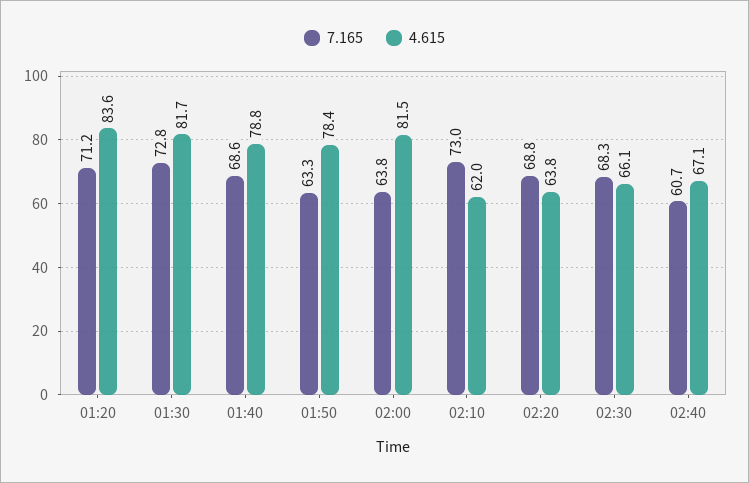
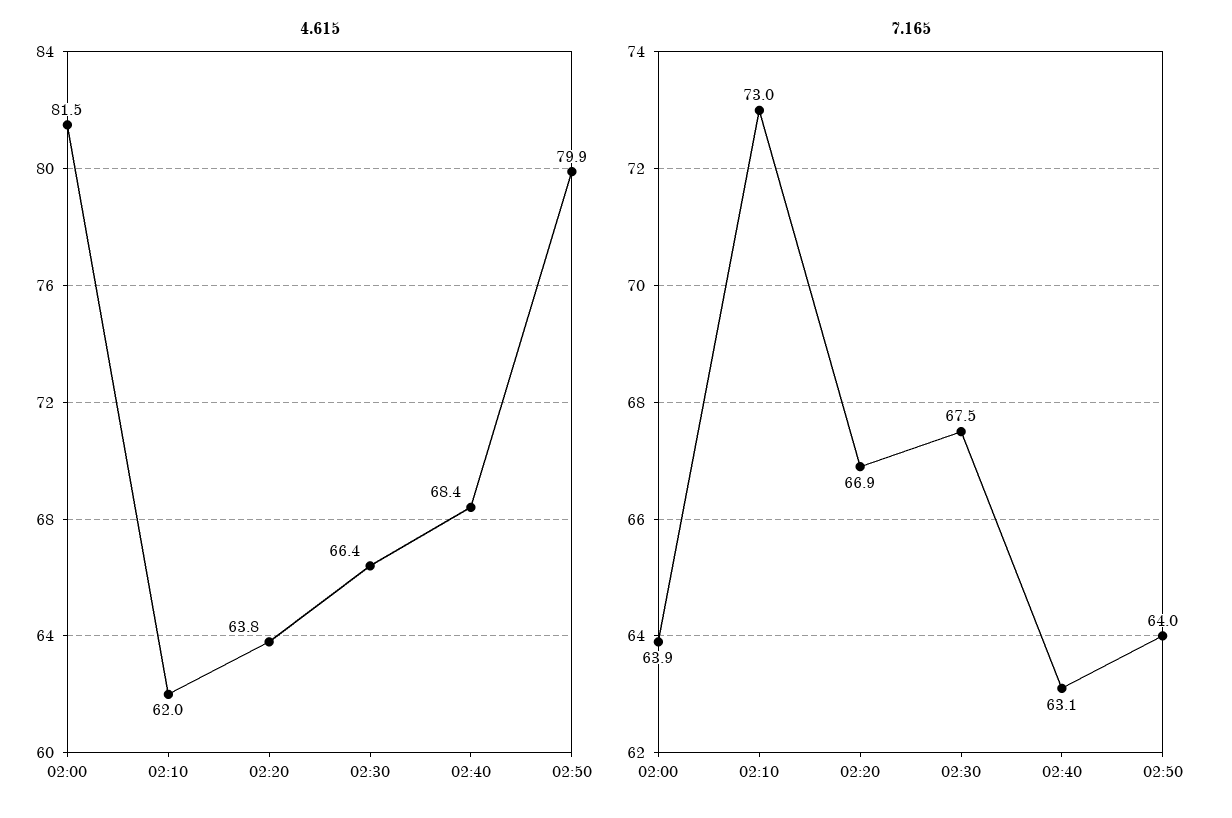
7.165, 01:20: 71.2 -> none
4.615, 01:20: 83.6 -> none
7.165, 01:30: 72.8 -> none
4.615, 01:30: 81.7 -> none
7.165, 01:40: 68.6 -> none
4.615, 01:40: 78.8 -> none
7.165, 01:50: 63.3 -> none
4.615, 01:50: 78.4 -> none
7.165, 02:00: 63.8 -> 63.9
7.165, 02:20: 68.8 -> 66.9
7.165, 02:30: 68.3 -> 67.5
4.615, 02:30: 66.1 -> 66.4
7.165, 02:40: 60.7 -> 63.1
4.615, 02:40: 67.1 -> 68.4
4.615, 02:50: none -> 79.9
7.165, 02:50: none -> 64

